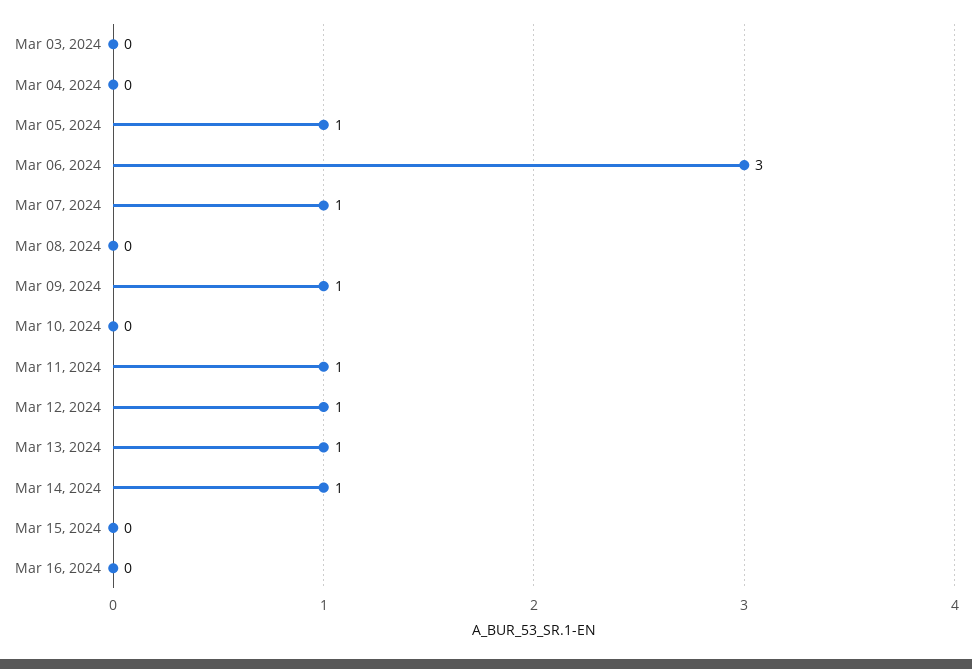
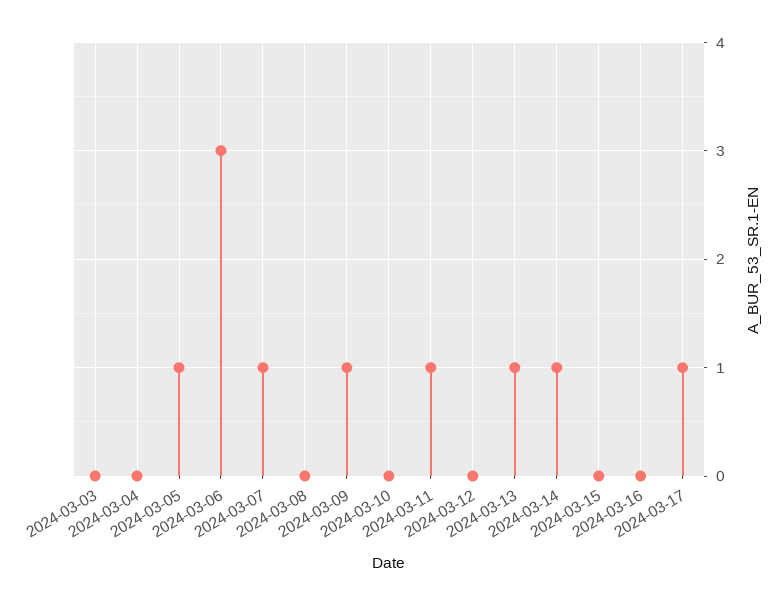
Mar 12, 2024: 1 -> 0
2024-03-17: none -> 1

